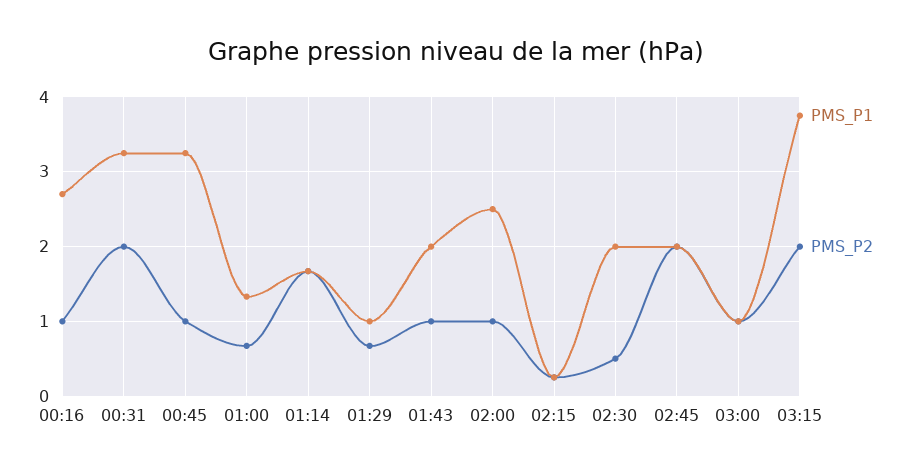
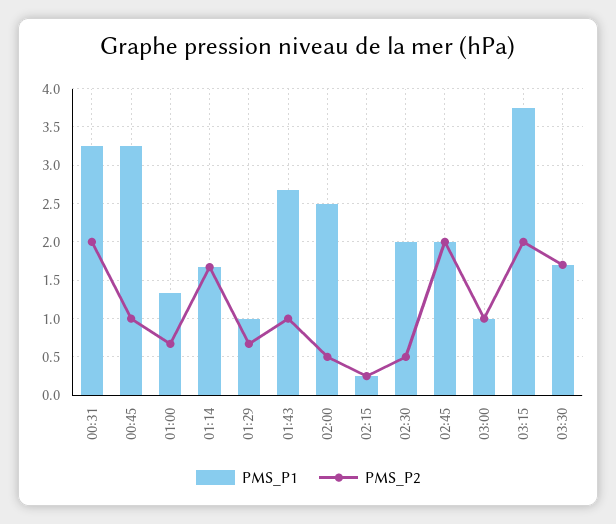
PMS_P1, 00:16: 2.7 -> none
PMS_P2, 00:16: 1 -> none
PMS_P1, 01:43: 2 -> 2.7
PMS_P2, 02:00: 1 -> 0.5
PMS_P1, 03:30: none -> 1.7
PMS_P2, 03:30: none -> 1.7

